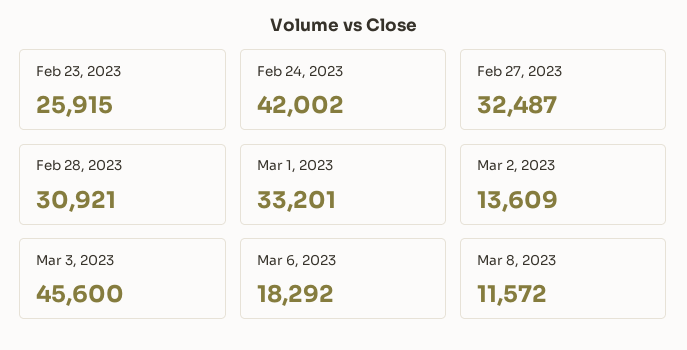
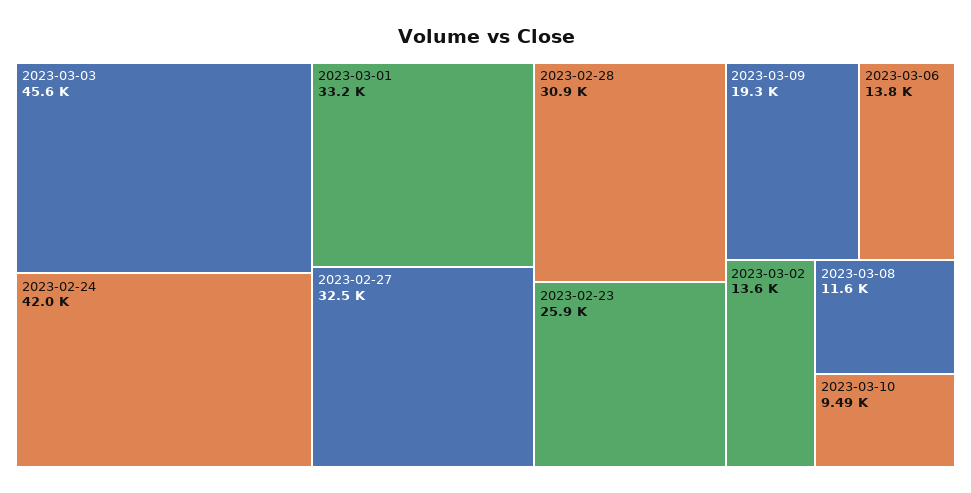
Mar 6, 2023: 18292 -> 13800
2023-03-09: none -> 19300
2023-03-10: none -> 9490

